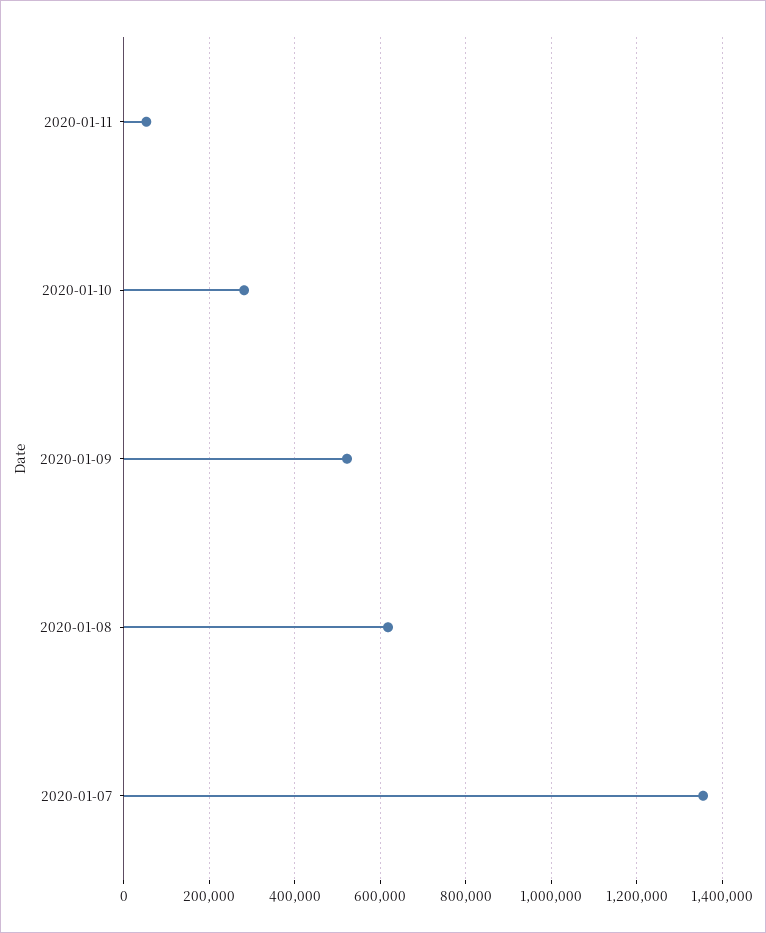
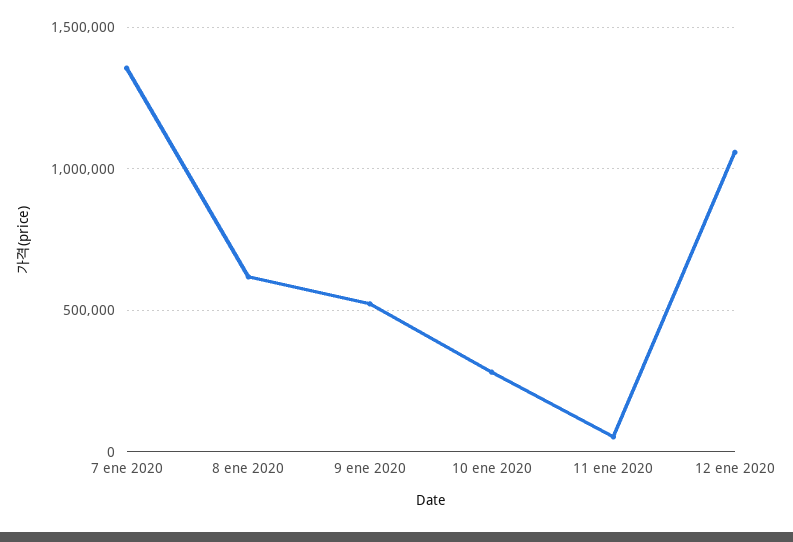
12 ene 2020: none -> 1050000

